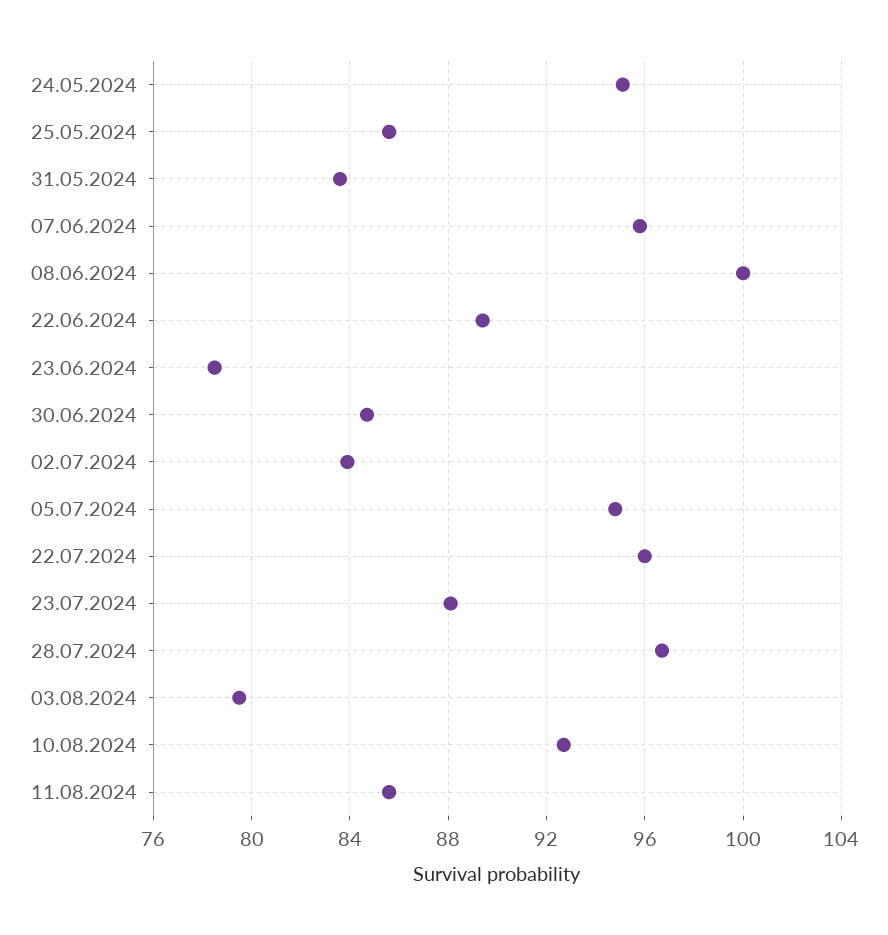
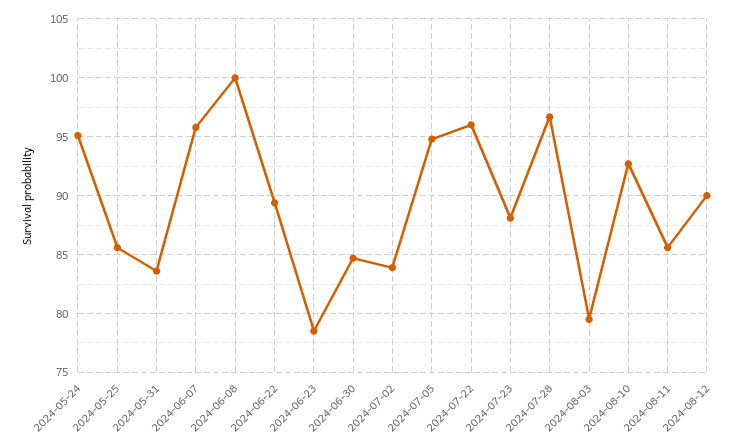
2024-08-12: none -> 90

